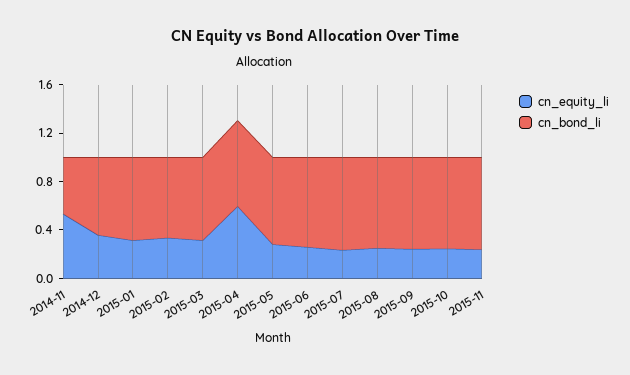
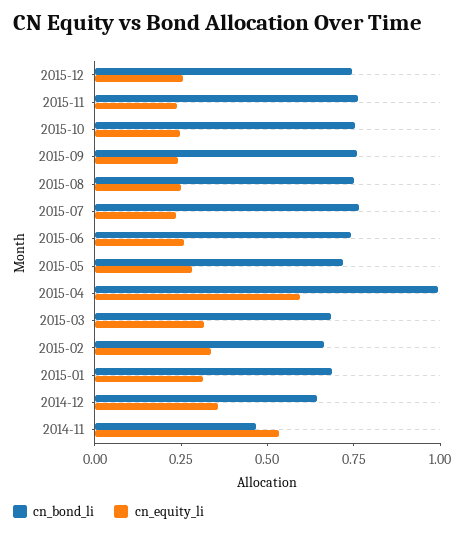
cn_bond_li, 2015-04: 0.7 -> 1
cn_bond_li, 2015-12: none -> 0.75
cn_equity_li, 2015-12: none -> 0.25

